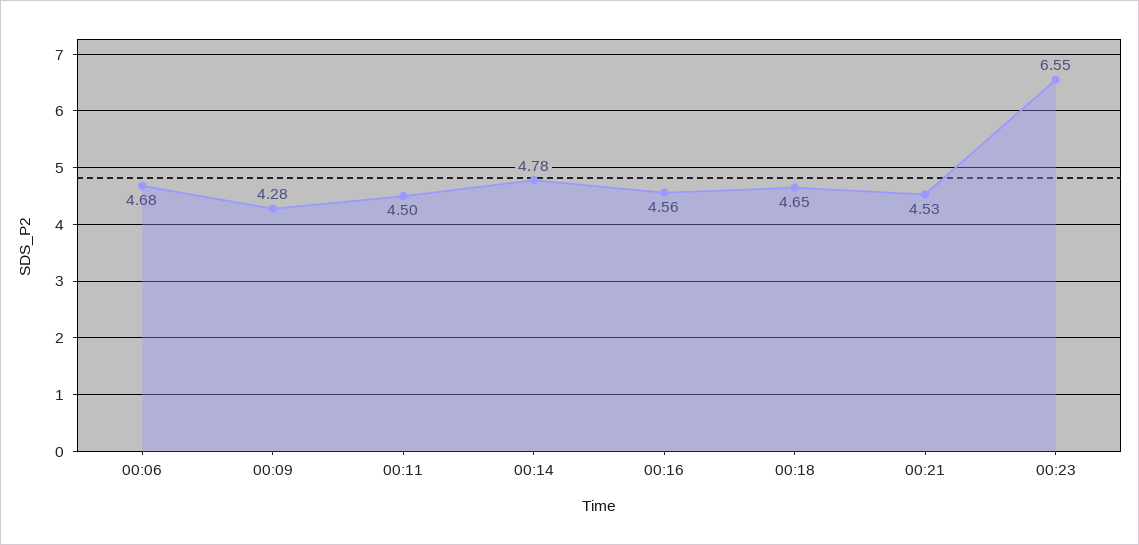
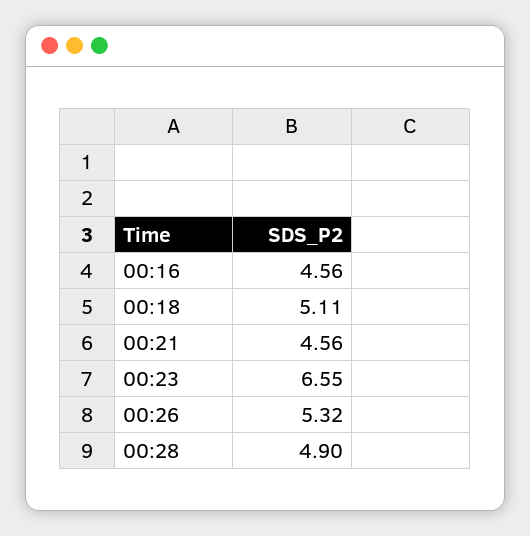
00:06: 4.68 -> none
00:09: 4.28 -> none
00:11: 4.5 -> none
00:14: 4.78 -> none
00:18: 4.65 -> 5.11
00:21: 4.53 -> 4.56
00:26: none -> 5.32
00:28: none -> 4.9

